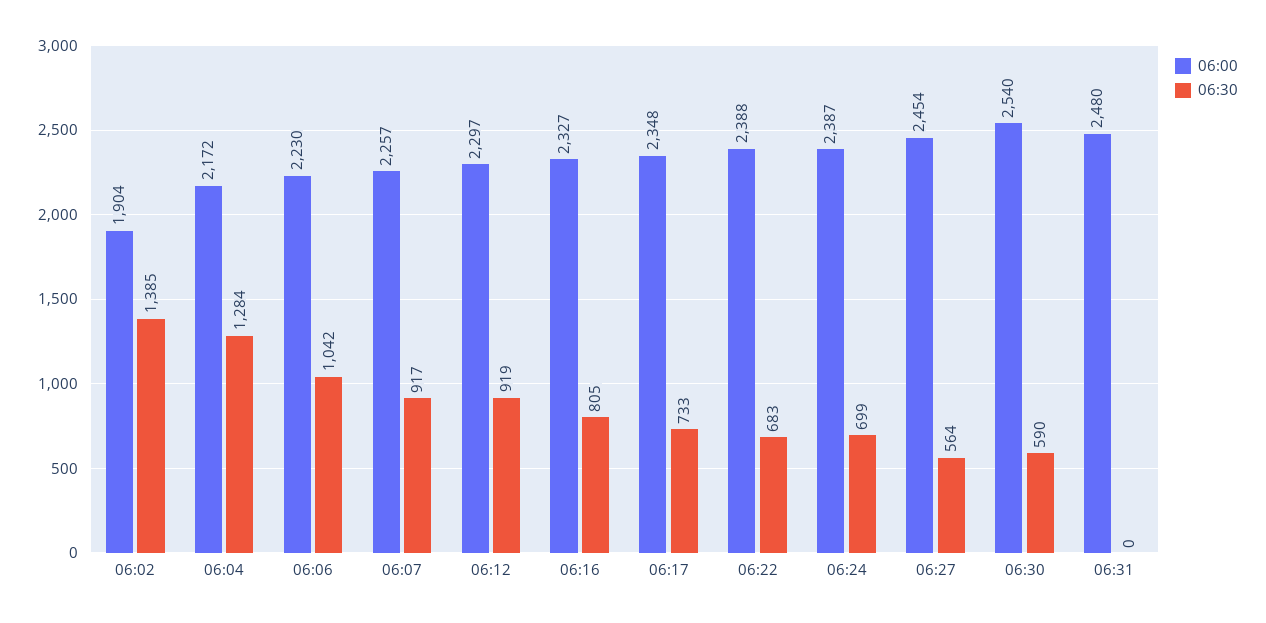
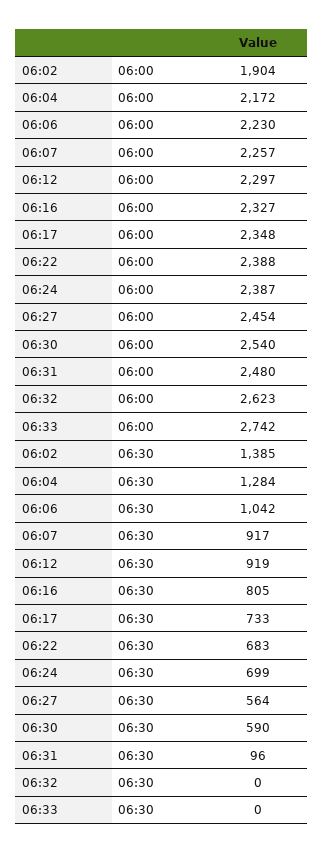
06:30, 06:31: 0 -> 96
06:00, 06:32: none -> 2623
06:00, 06:33: none -> 2742
06:30, 06:32: none -> 0
06:30, 06:33: none -> 0

